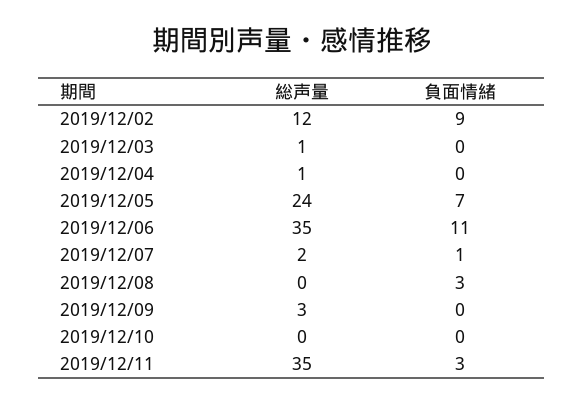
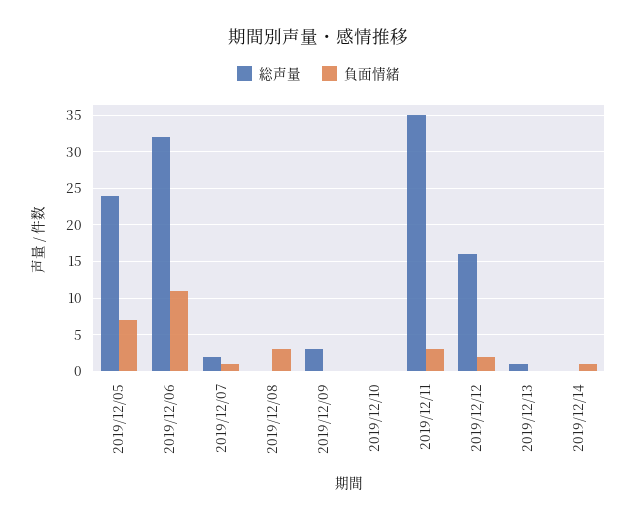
総声量, 2019/12/02: 12 -> none
負面情緒, 2019/12/02: 9 -> none
総声量, 2019/12/03: 1 -> none
負面情緒, 2019/12/03: 0 -> none
総声量, 2019/12/04: 1 -> none
負面情緒, 2019/12/04: 0 -> none
総声量, 2019/12/06: 35 -> 32
総声量, 2019/12/12: none -> 16
負面情緒, 2019/12/12: none -> 2
総声量, 2019/12/13: none -> 1
負面情緒, 2019/12/13: none -> 0
総声量, 2019/12/14: none -> 0
負面情緒, 2019/12/14: none -> 1

